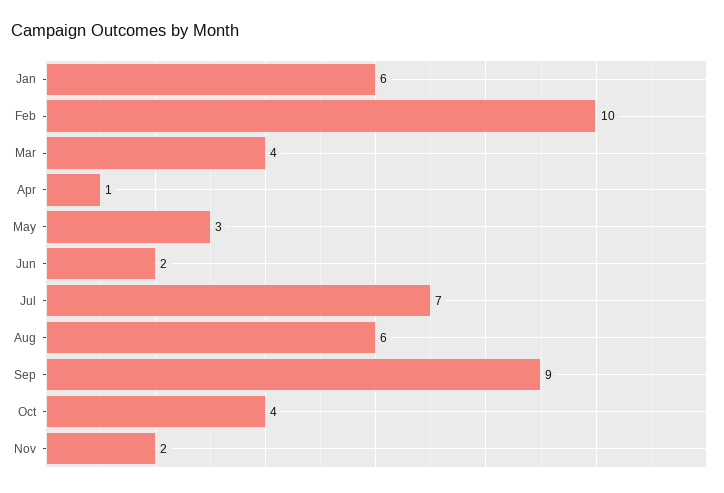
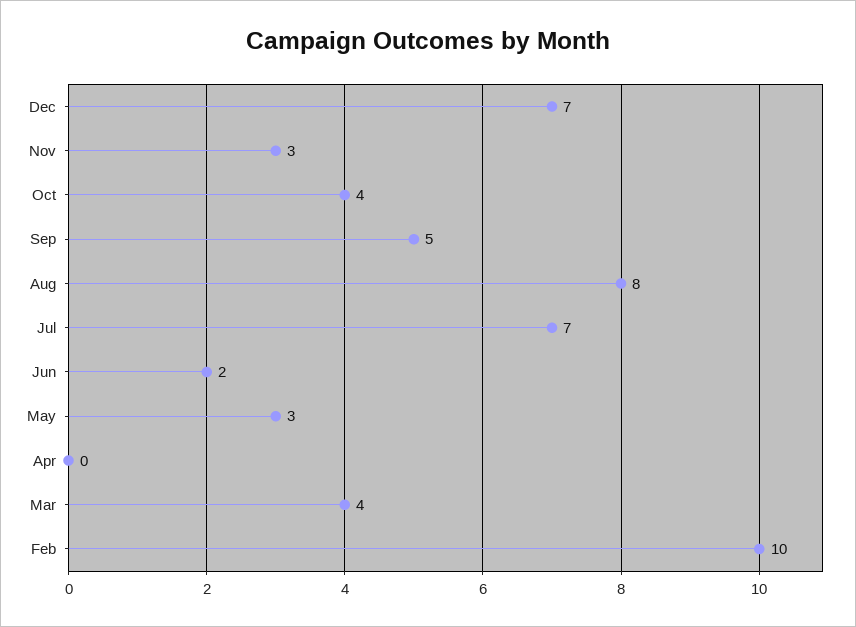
Jan: 6 -> none
Apr: 1 -> 0
Aug: 6 -> 8
Sep: 9 -> 5
Nov: 2 -> 3
Dec: none -> 7

